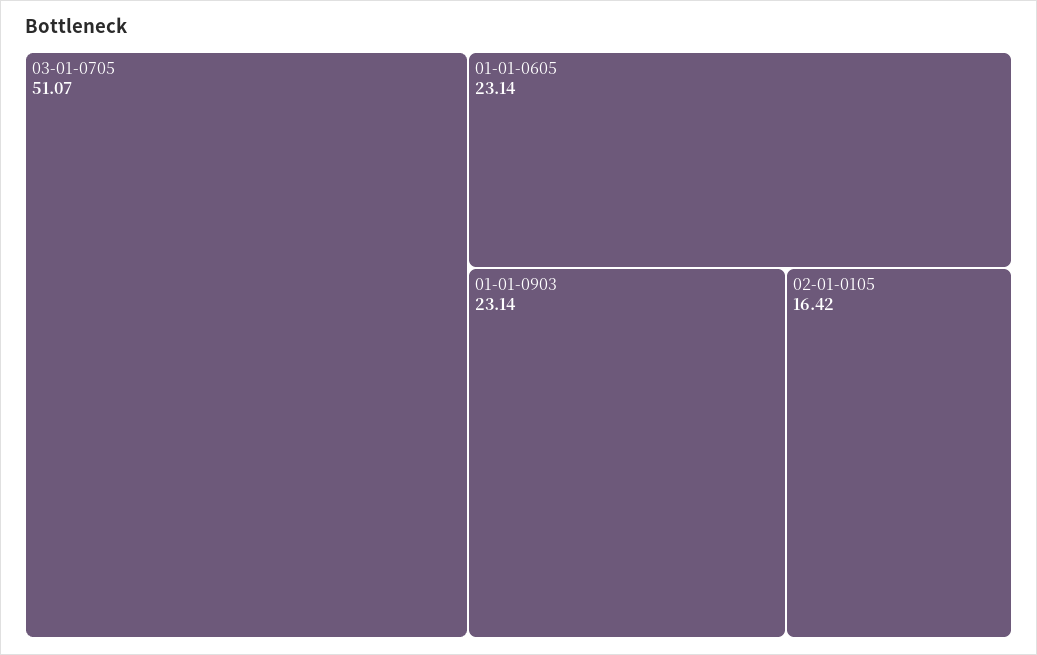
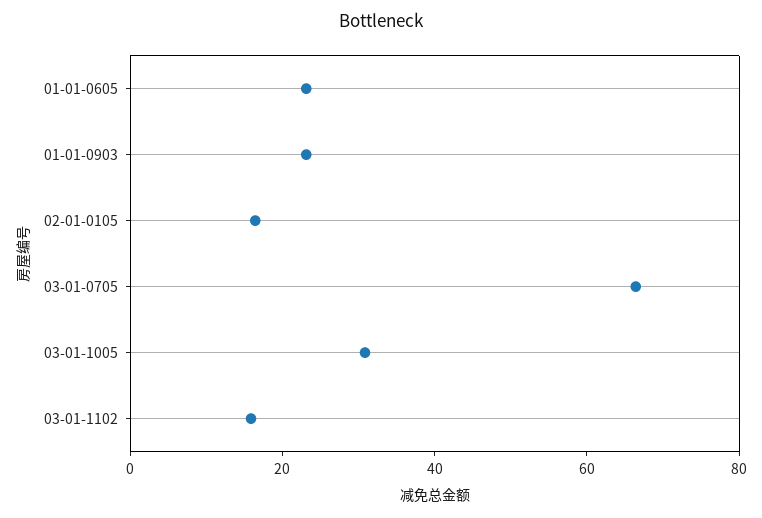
03-01-0705: 51.07 -> 65
03-01-1005: none -> 30
03-01-1102: none -> 15

